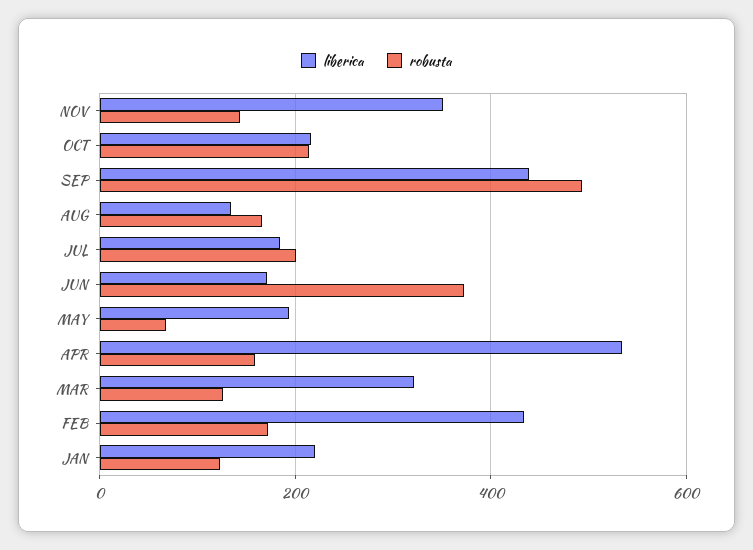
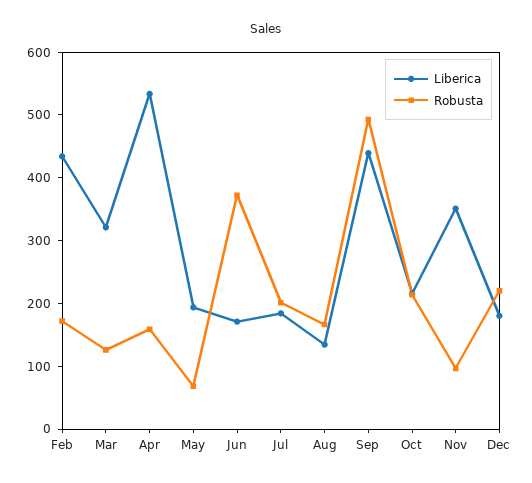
robusta, NOV: 140 -> 100
liberica, JAN: 220 -> none
robusta, JAN: 120 -> none
liberica, Dec: none -> 180
robusta, Dec: none -> 220

